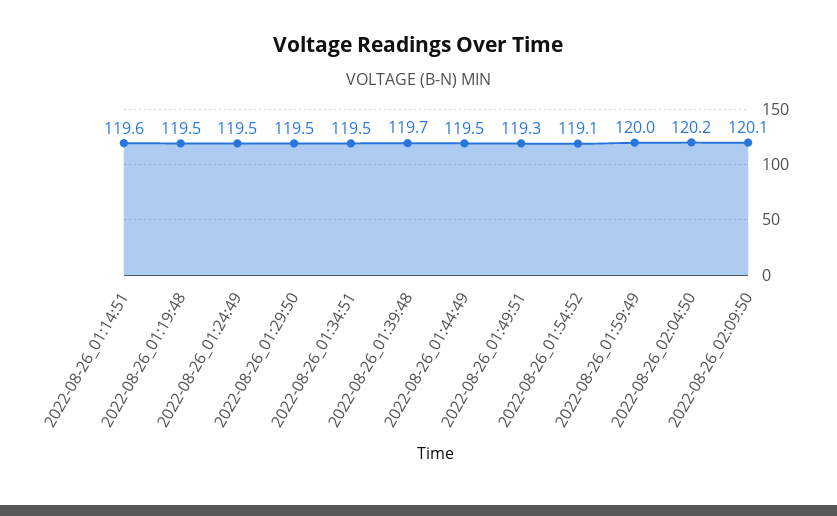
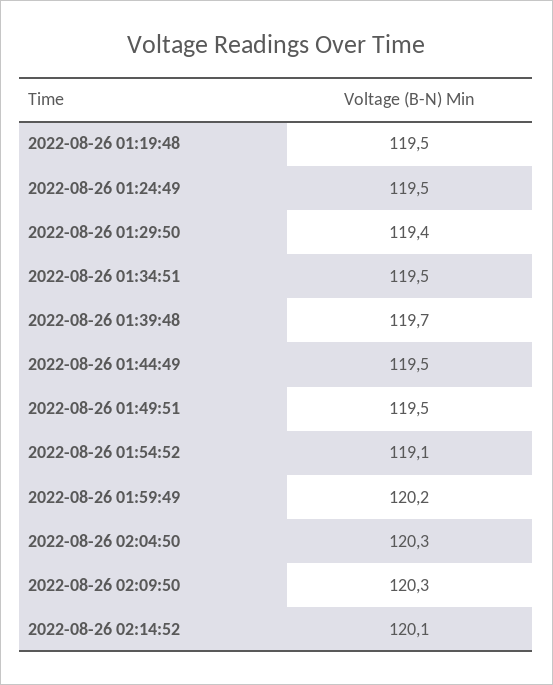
2022-08-26_01:14:51: 119.6 -> none
2022-08-26_01:29:50: 119.5 -> 119.4
2022-08-26_01:49:51: 119.3 -> 119.5
2022-08-26_01:59:49: 120 -> 120.2
2022-08-26_02:04:50: 120.2 -> 120.3
2022-08-26_02:09:50: 120.1 -> 120.3
2022-08-26 02:14:52: none -> 120.1

